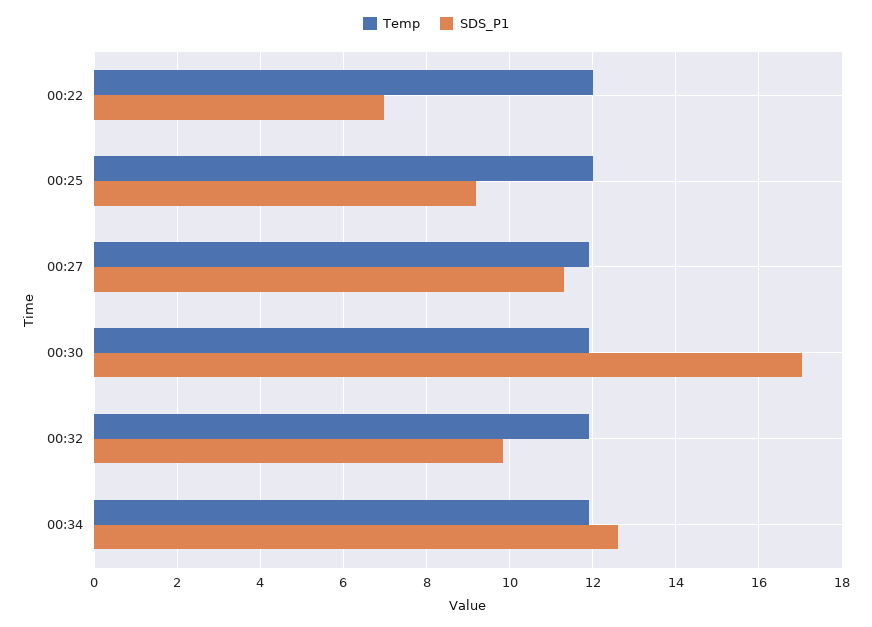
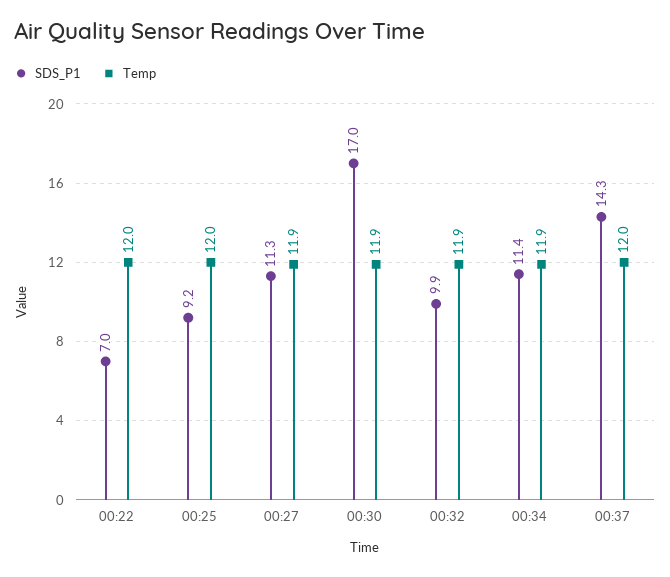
SDS_P1, 00:34: 12.6 -> 11.4
SDS_P1, 00:37: none -> 14.3
Temp, 00:37: none -> 12

